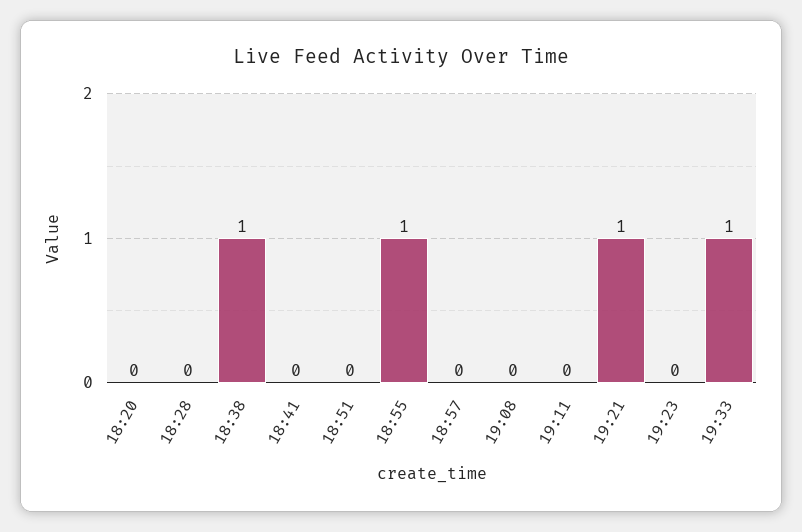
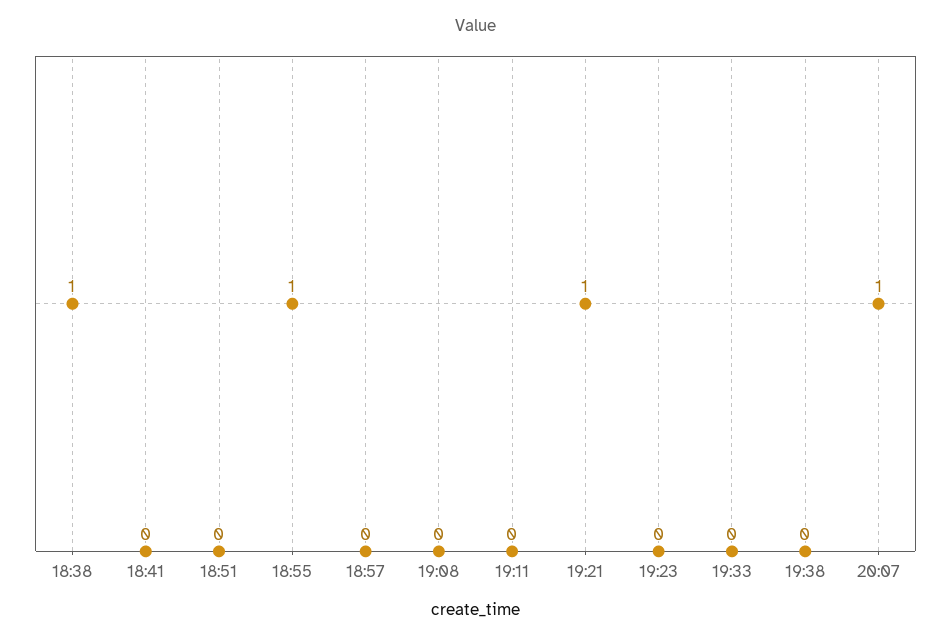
18:20: 0 -> none
18:28: 0 -> none
19:33: 1 -> 0
19:38: none -> 0
20:07: none -> 1

